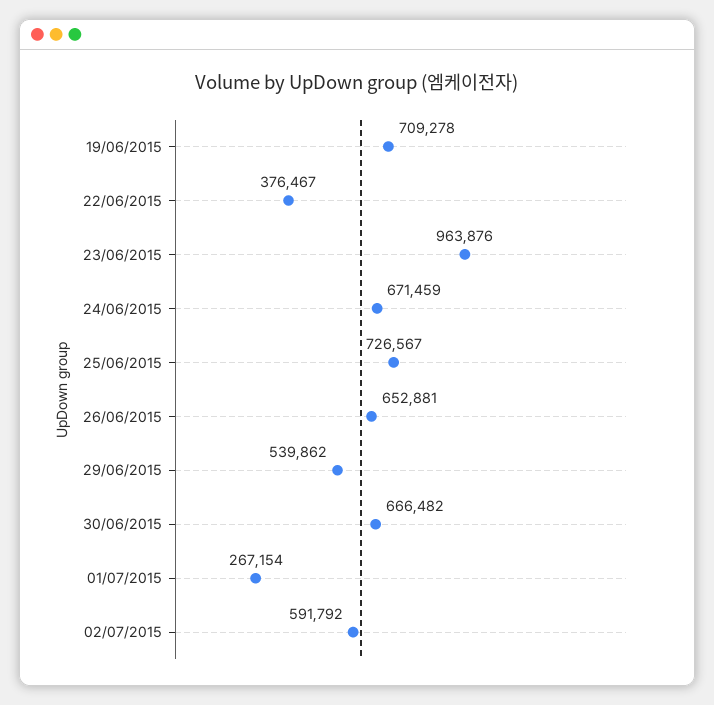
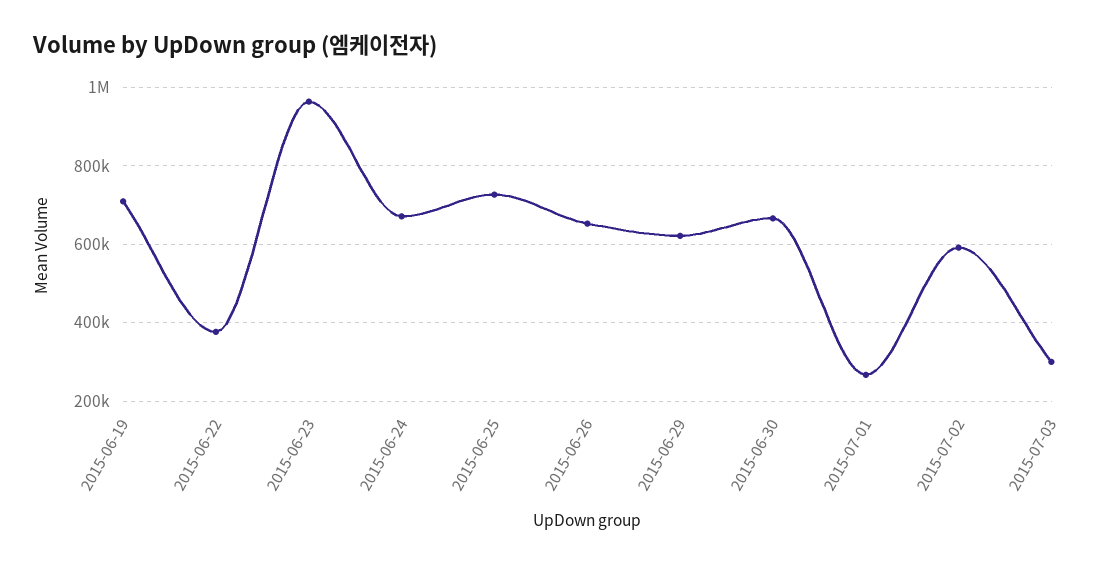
29/06/2015: 539862 -> 620000
2015-07-03: none -> 300000

